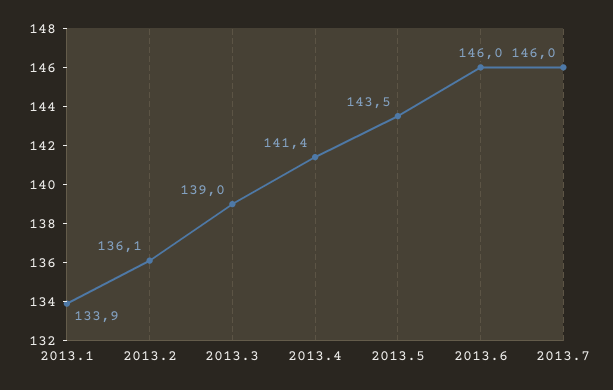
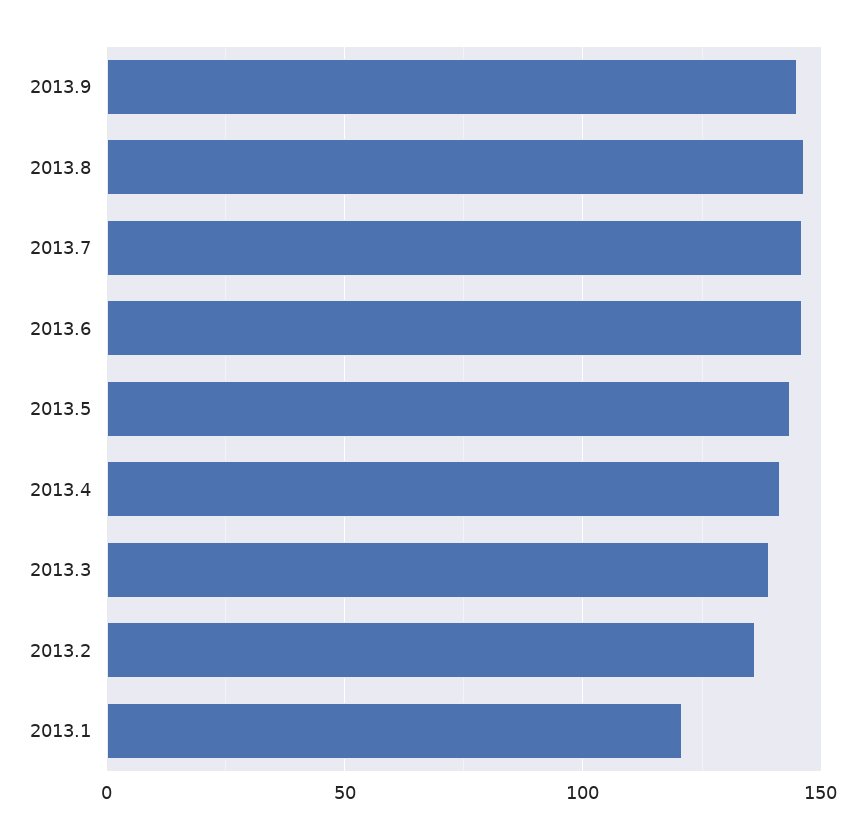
2013.1: 133.9 -> 120
2013.9: none -> 145
2013.8: none -> 145

